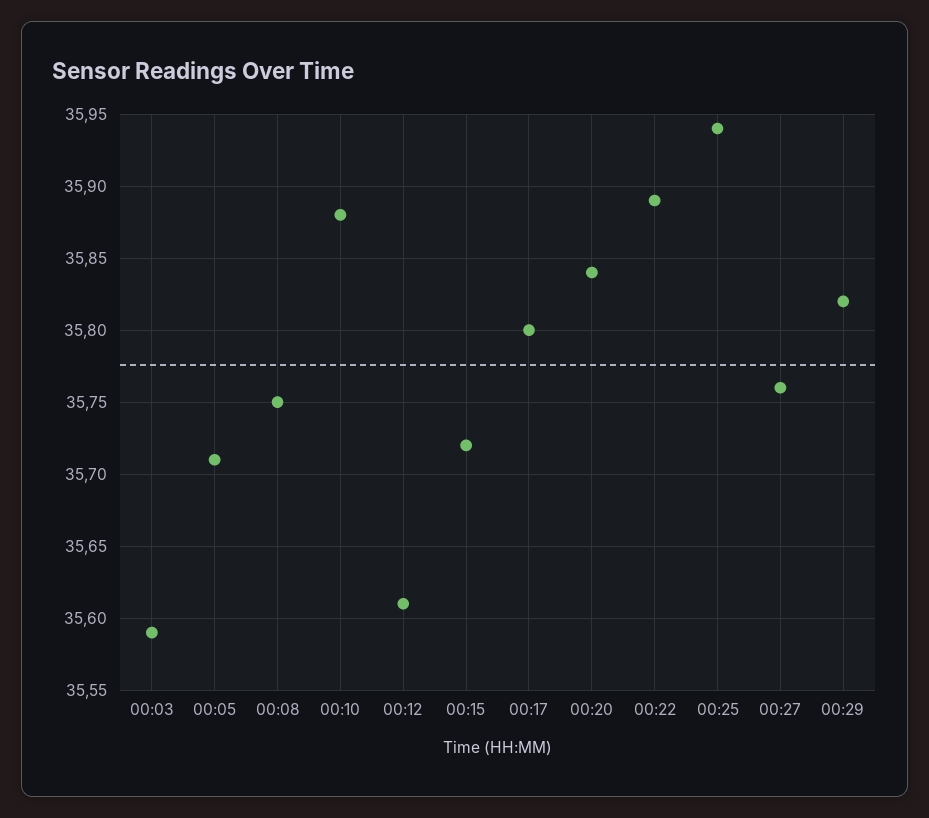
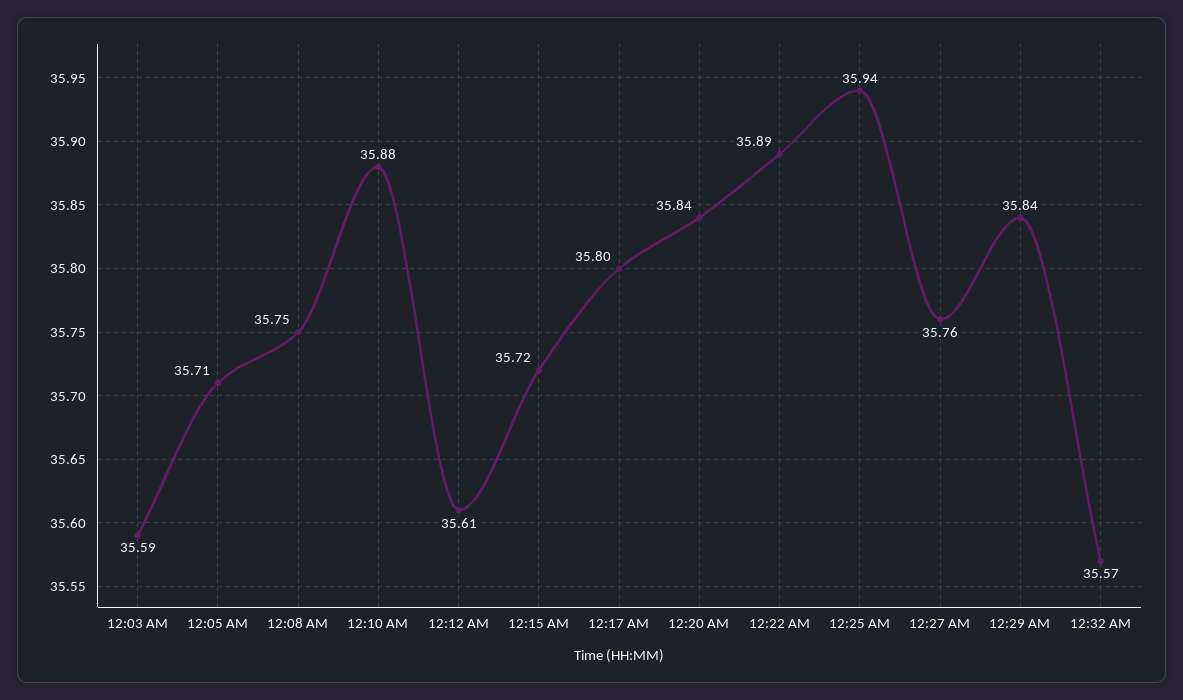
00:29: 35.82 -> 35.84
12:32 AM: none -> 35.57

